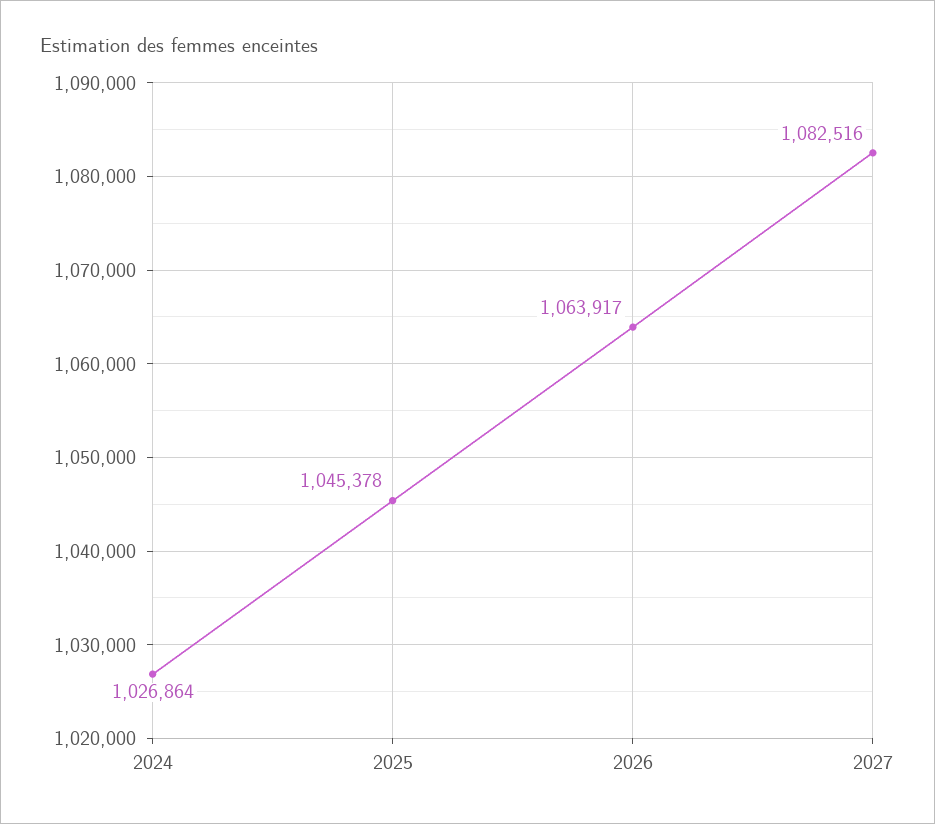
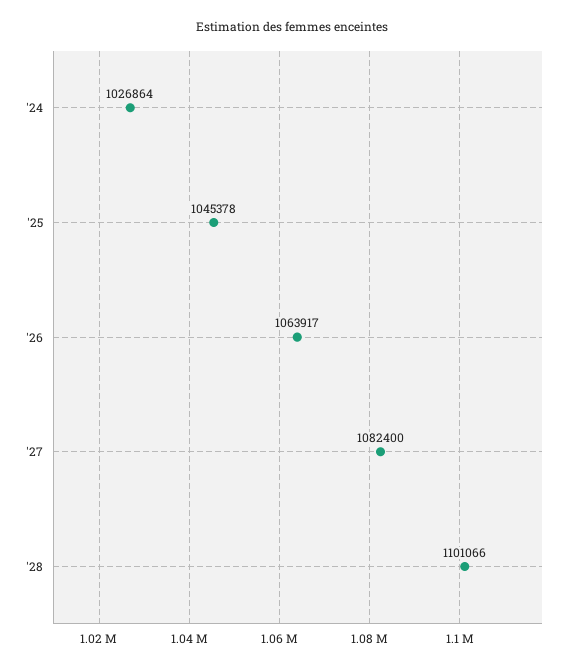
2027: 1082516 -> 1082400
'28: none -> 1101066

